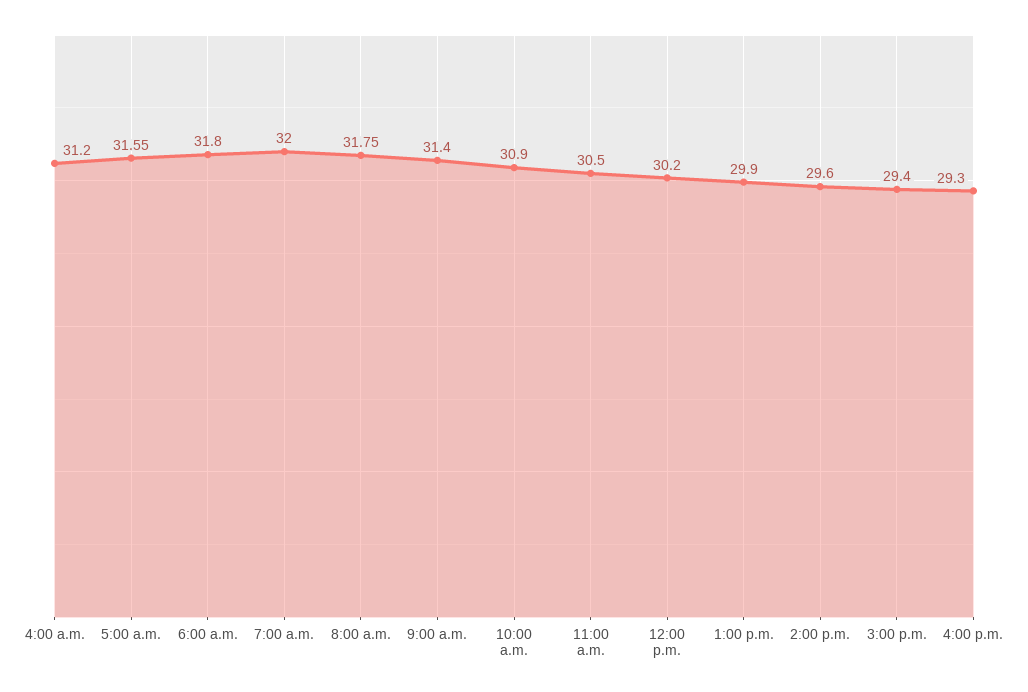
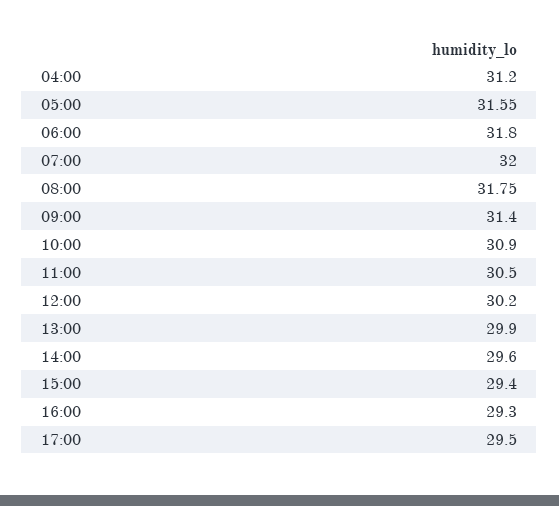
17:00: none -> 29.5

